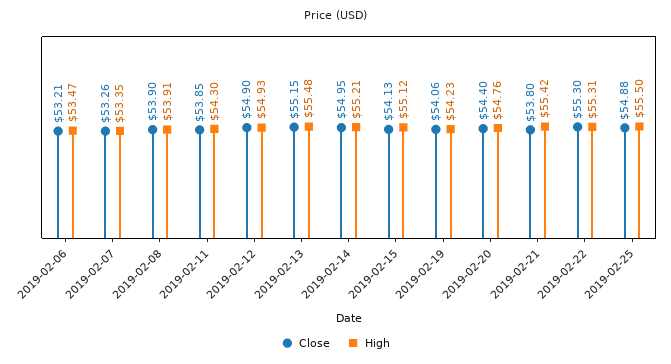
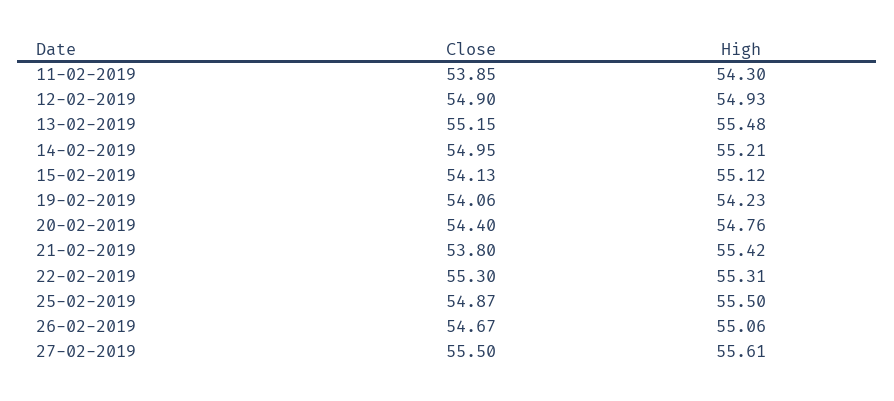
Close, 2019-02-06: 53.21 -> none
High, 2019-02-06: 53.47 -> none
Close, 2019-02-07: 53.26 -> none
High, 2019-02-07: 53.35 -> none
Close, 2019-02-08: 53.9 -> none
High, 2019-02-08: 53.91 -> none
Close, 2019-02-25: 54.88 -> 54.87
Close, 26-02-2019: none -> 54.67
High, 26-02-2019: none -> 55.06
Close, 27-02-2019: none -> 55.5
High, 27-02-2019: none -> 55.61

